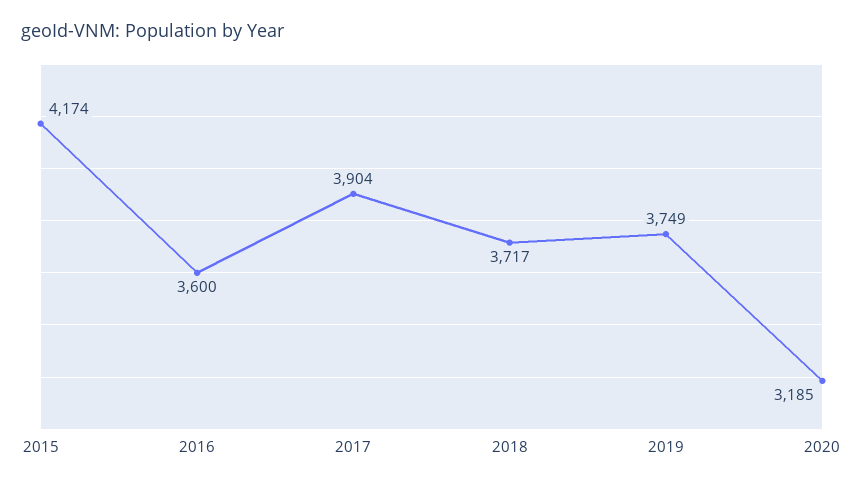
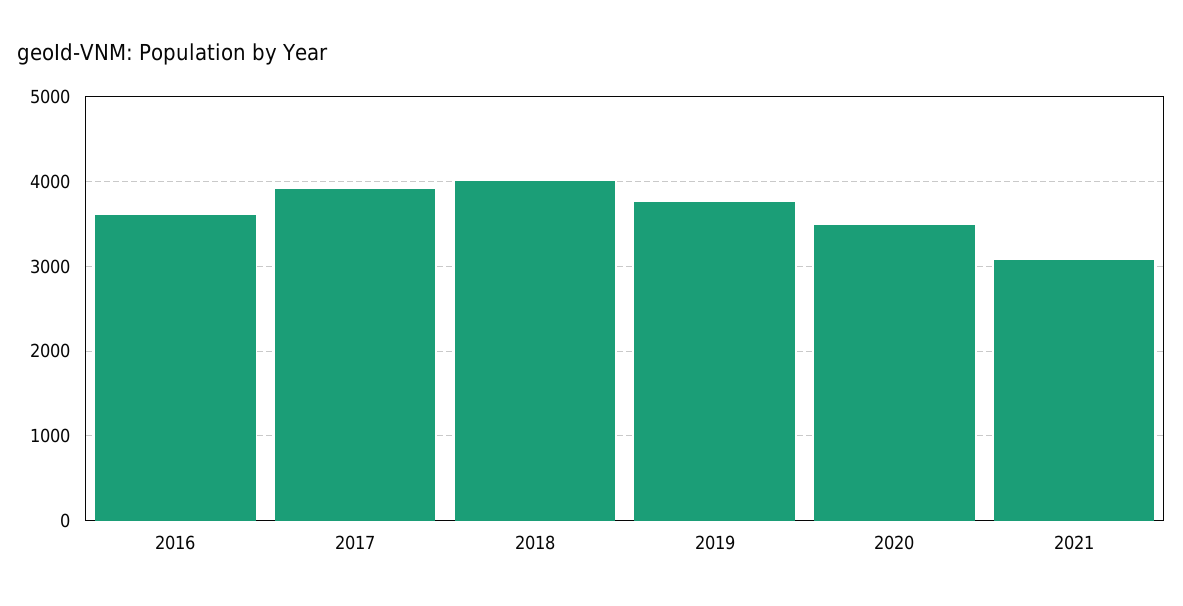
2015: 4174 -> none
2018: 3717 -> 4000
2020: 3185 -> 3500
2021: none -> 3100

